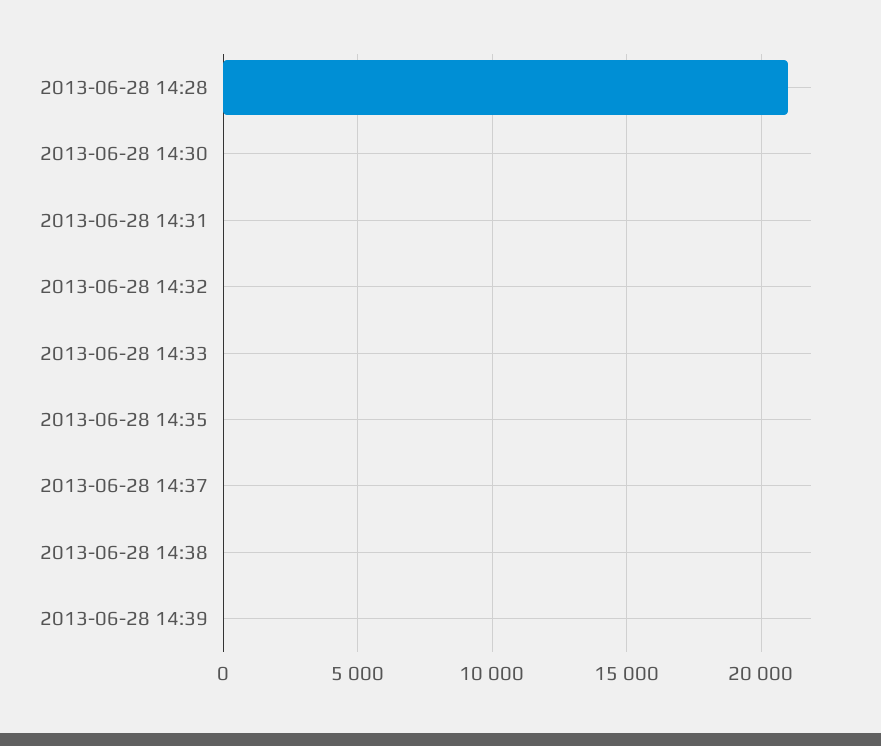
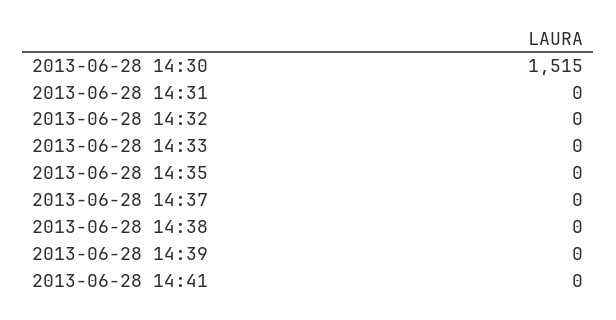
2013-06-28 14:28: 21000 -> none
2013-06-28 14:30: 0 -> 1515
2013-06-28 14:41: none -> 0

